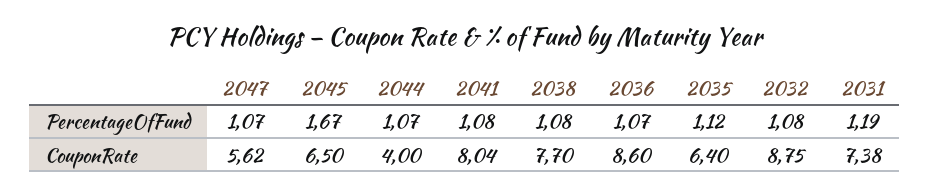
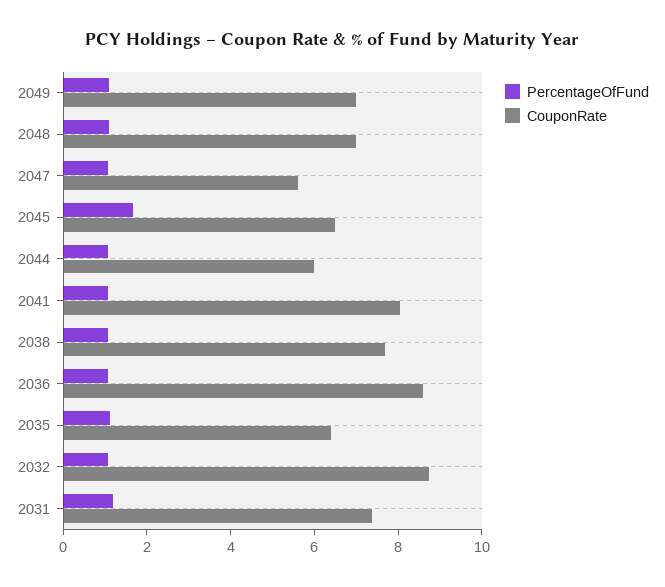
CouponRate, 2044: 4 -> 6
PercentageOfFund, 2049: none -> 1
CouponRate, 2049: none -> 7
PercentageOfFund, 2048: none -> 1
CouponRate, 2048: none -> 7

